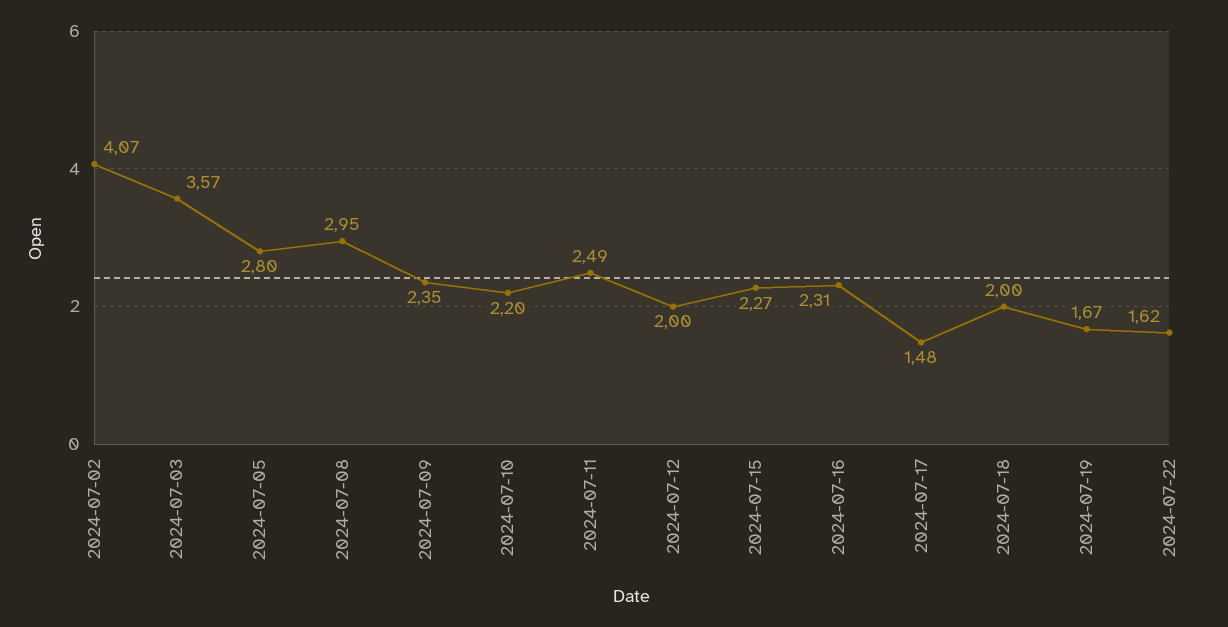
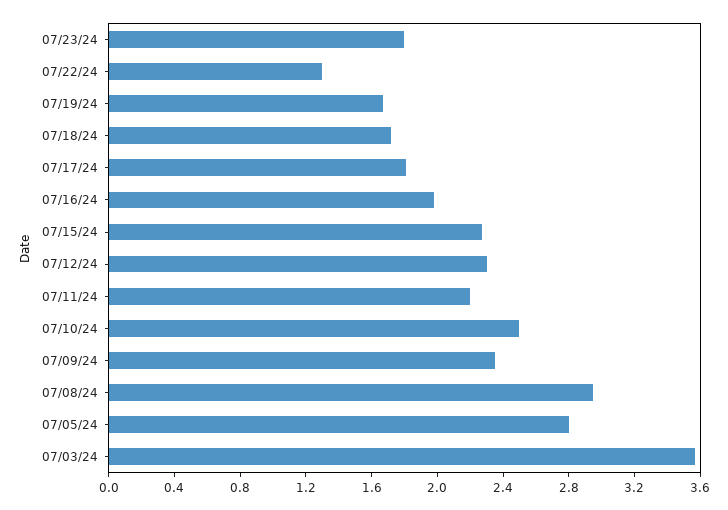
2024-07-02: 4.07 -> none
2024-07-10: 2.2 -> 2.5
2024-07-11: 2.49 -> 2.2
2024-07-12: 2 -> 2.3
2024-07-16: 2.31 -> 2
2024-07-17: 1.48 -> 1.8
2024-07-18: 2 -> 1.7
2024-07-22: 1.62 -> 1.3
07/23/24: none -> 1.8

